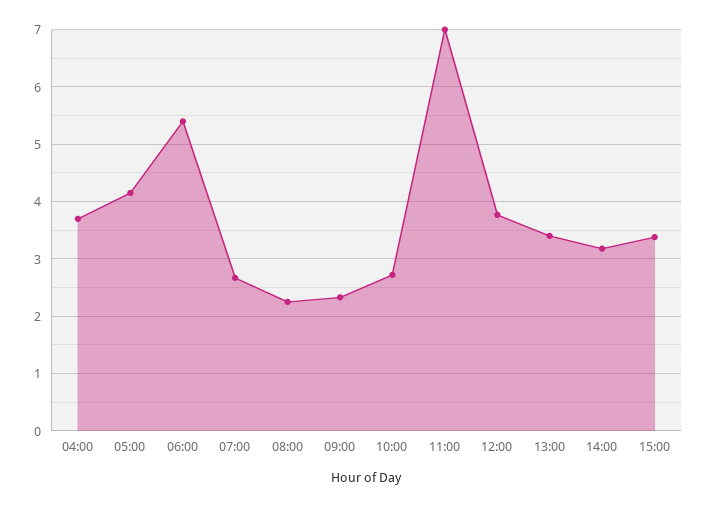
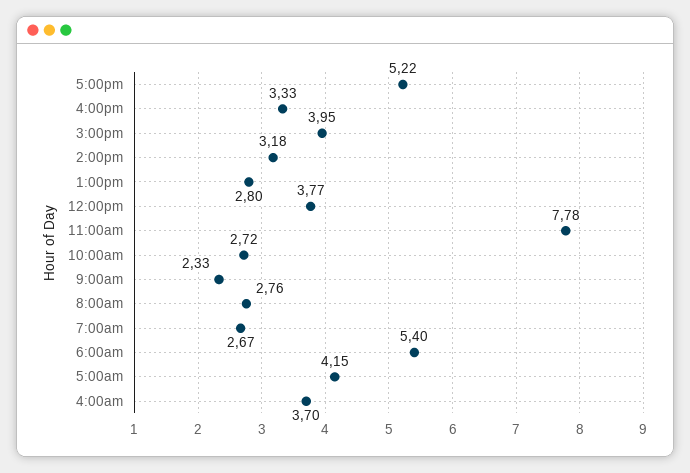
08:00: 2.2 -> 2.76
11:00: 7 -> 7.78
13:00: 3.4 -> 2.8
15:00: 3.4 -> 3.95
5:00pm: none -> 5.22
4:00pm: none -> 3.33

